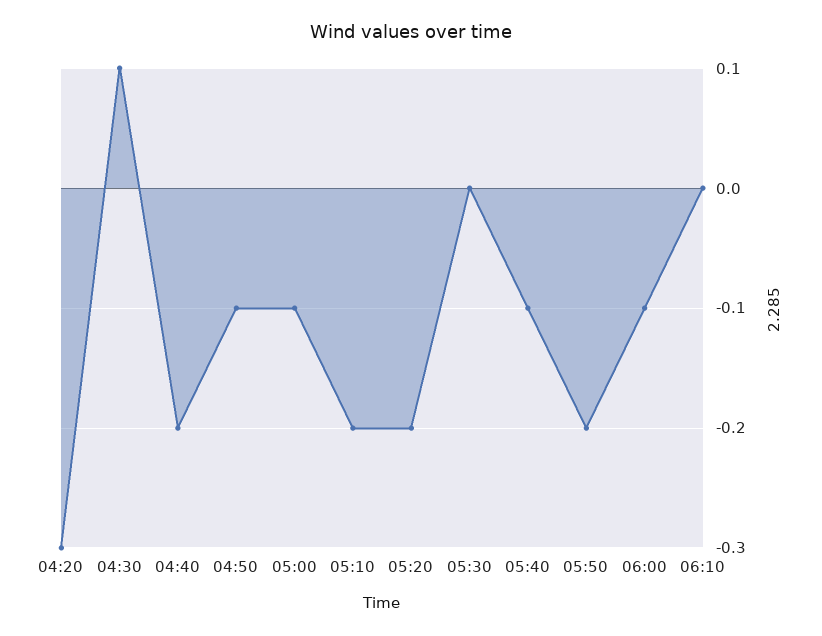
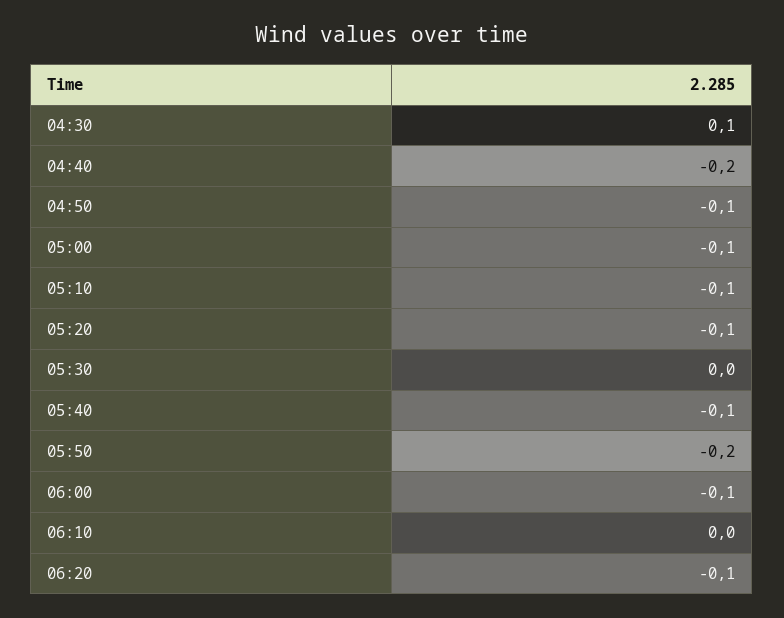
04:20: -0.3 -> none
05:10: -0.2 -> -0.1
05:20: -0.2 -> -0.1
06:20: none -> -0.1

